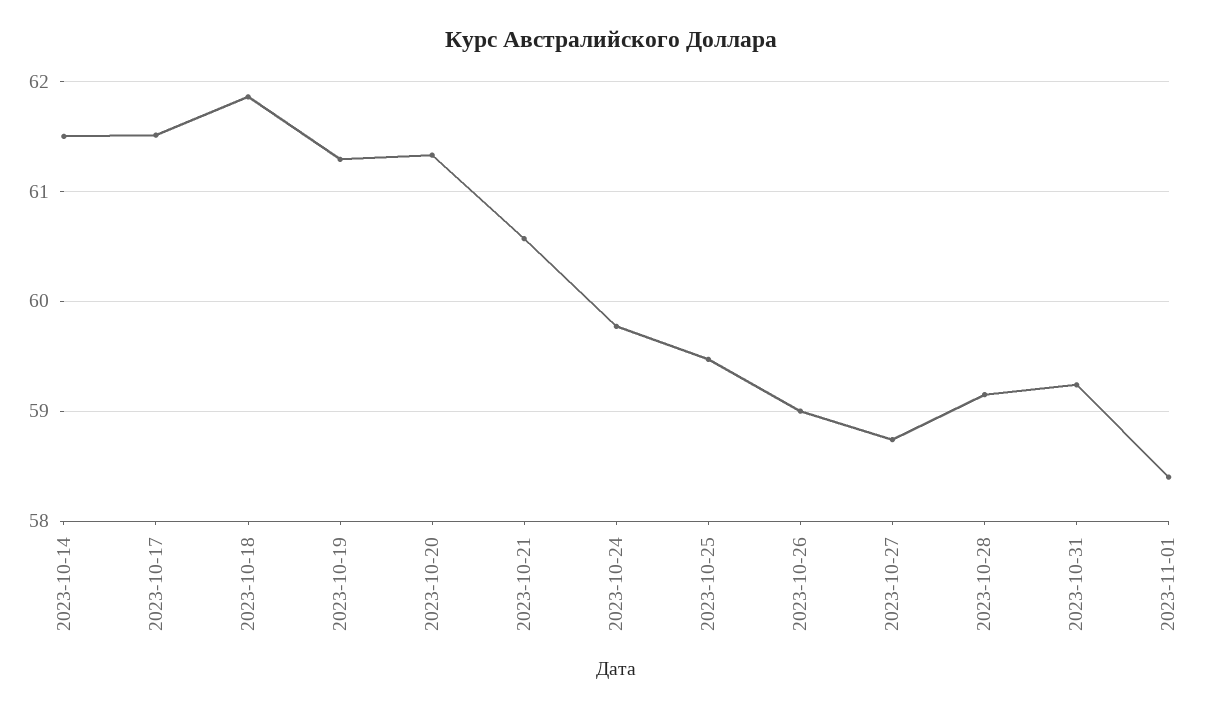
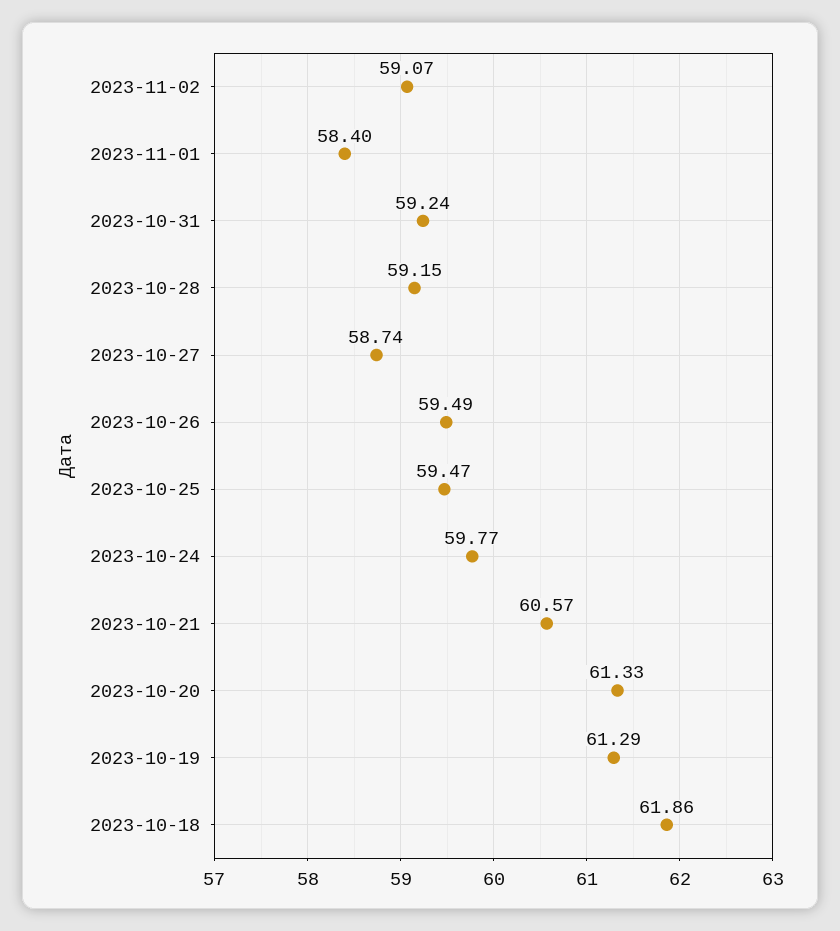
2023-10-14: 61.5 -> none
2023-10-17: 61.5 -> none
2023-10-26: 59 -> 59.49
2023-11-02: none -> 59.07

